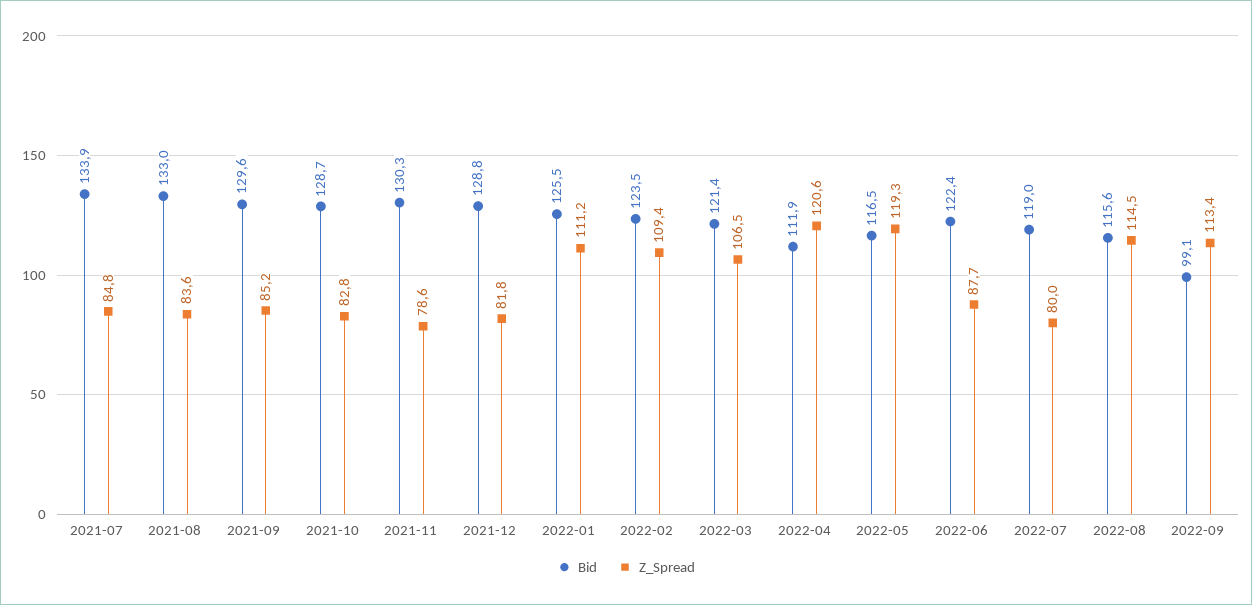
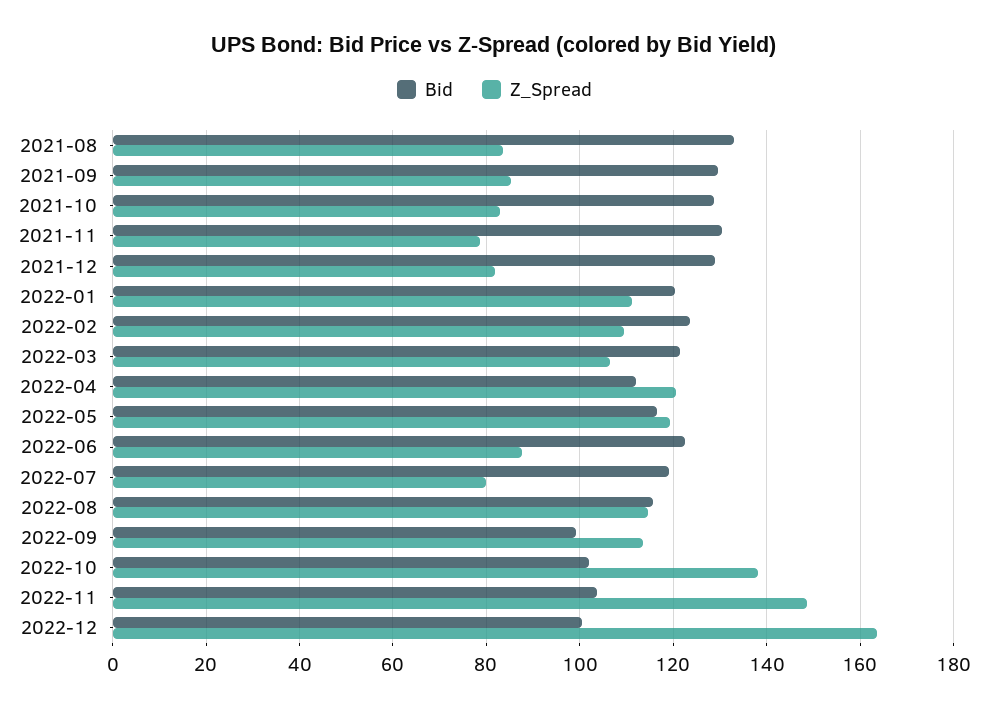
Bid, 2021-07: 133.9 -> none
Z_Spread, 2021-07: 84.8 -> none
Bid, 2022-01: 125.5 -> 120
Bid, 2022-10: none -> 102
Z_Spread, 2022-10: none -> 138
Bid, 2022-11: none -> 104
Z_Spread, 2022-11: none -> 148
Bid, 2022-12: none -> 100
Z_Spread, 2022-12: none -> 164

